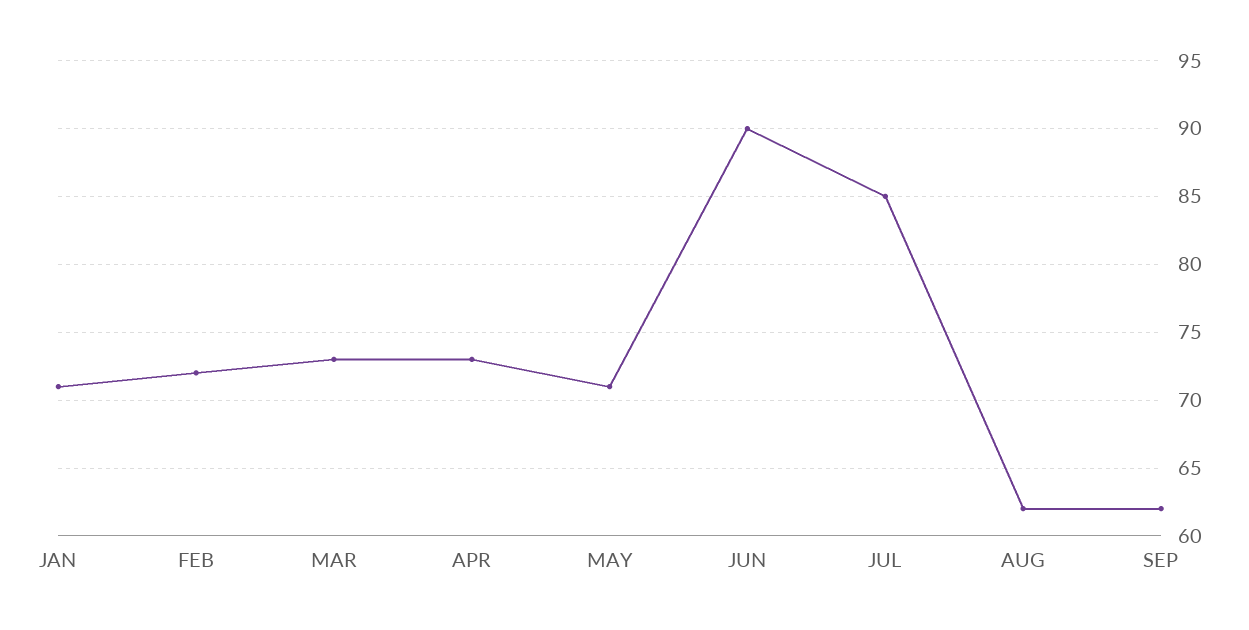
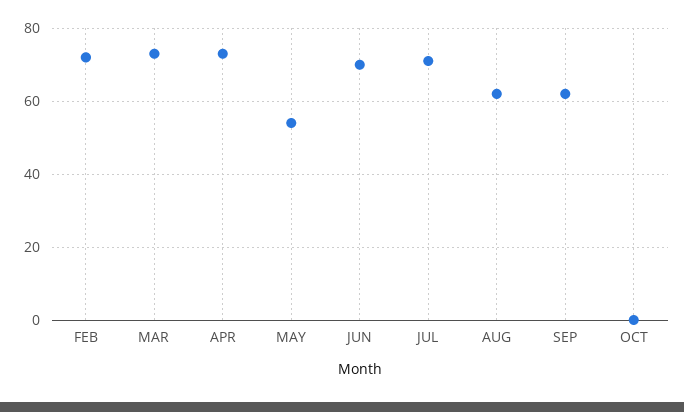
JAN: 71 -> none
MAY: 71 -> 55
JUN: 90 -> 70
JUL: 85 -> 70
OCT: none -> 0

